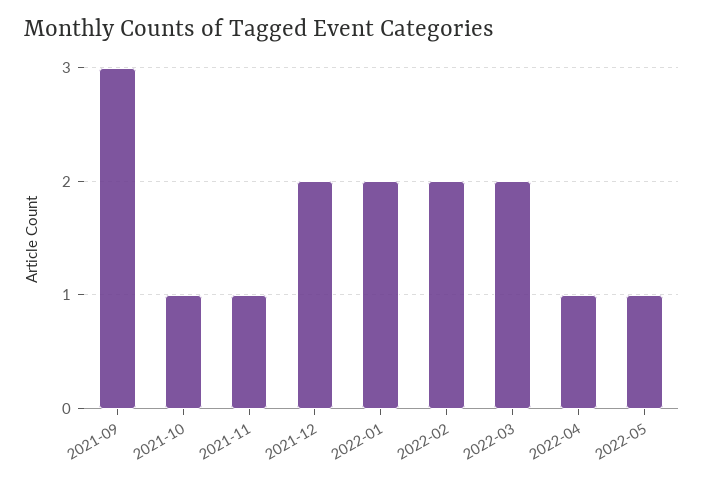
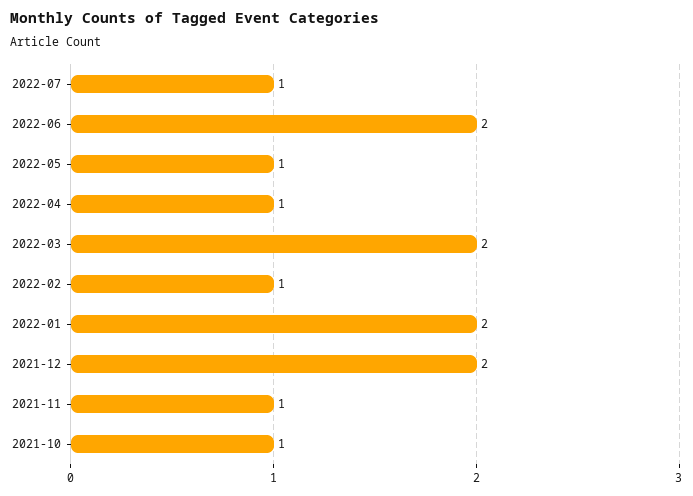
2021-09: 3 -> none
2022-02: 2 -> 1
2022-07: none -> 1
2022-06: none -> 2

